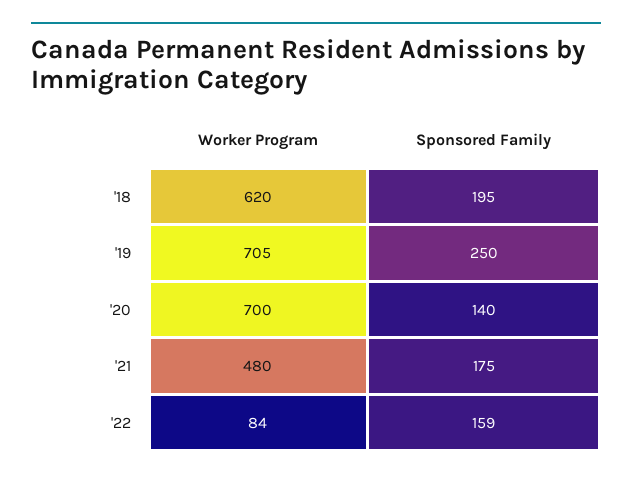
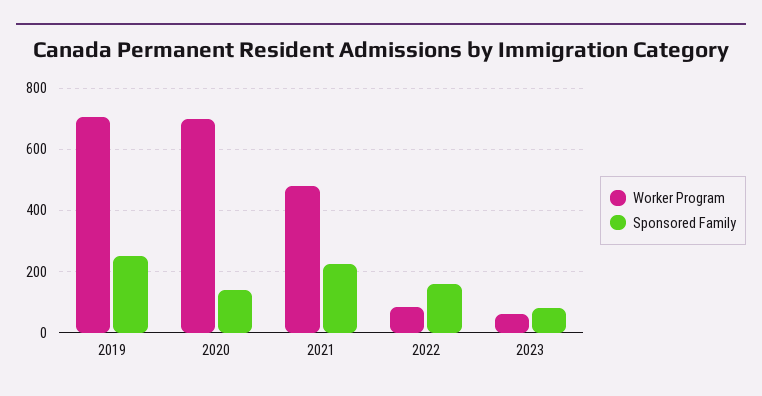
Worker Program, '18: 620 -> none
Sponsored Family, '18: 195 -> none
Sponsored Family, '21: 175 -> 220
Worker Program, 2023: none -> 60
Sponsored Family, 2023: none -> 80

